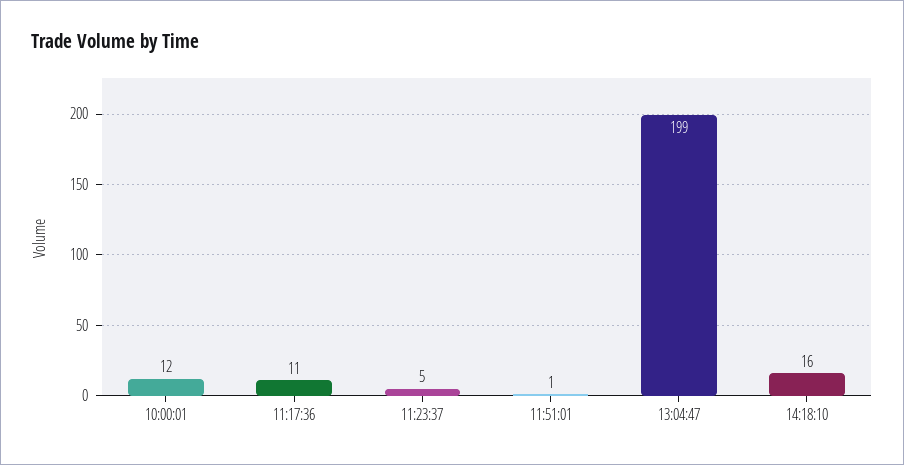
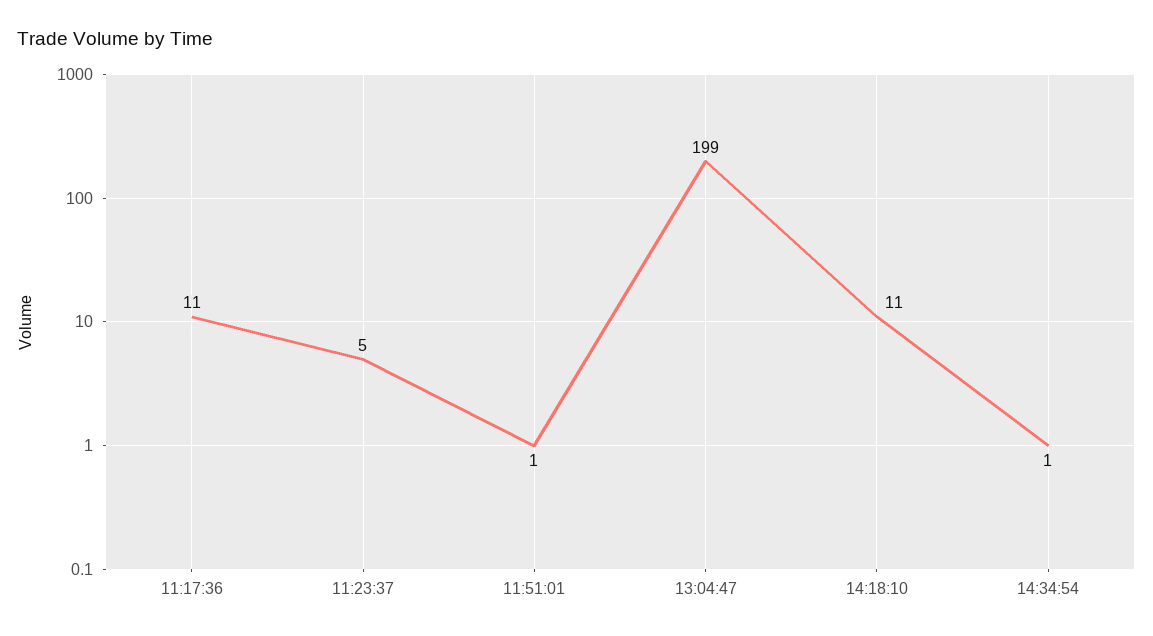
10:00:01: 12 -> none
14:18:10: 16 -> 11
14:34:54: none -> 1

